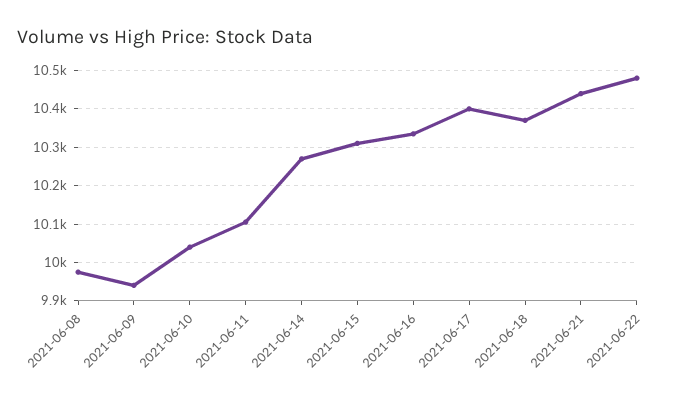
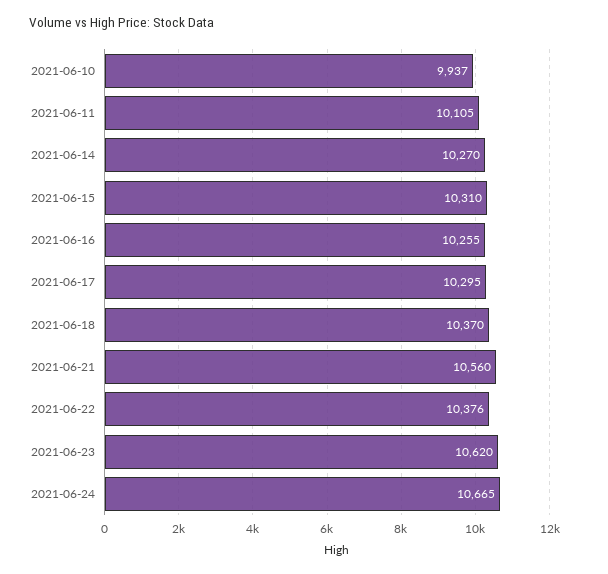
2021-06-08: 9980 -> none
2021-06-09: 9940 -> none
2021-06-10: 10040 -> 9937
2021-06-16: 10340 -> 10255
2021-06-17: 10400 -> 10295
2021-06-21: 10440 -> 10560
2021-06-22: 10480 -> 10376
2021-06-23: none -> 10620
2021-06-24: none -> 10665

